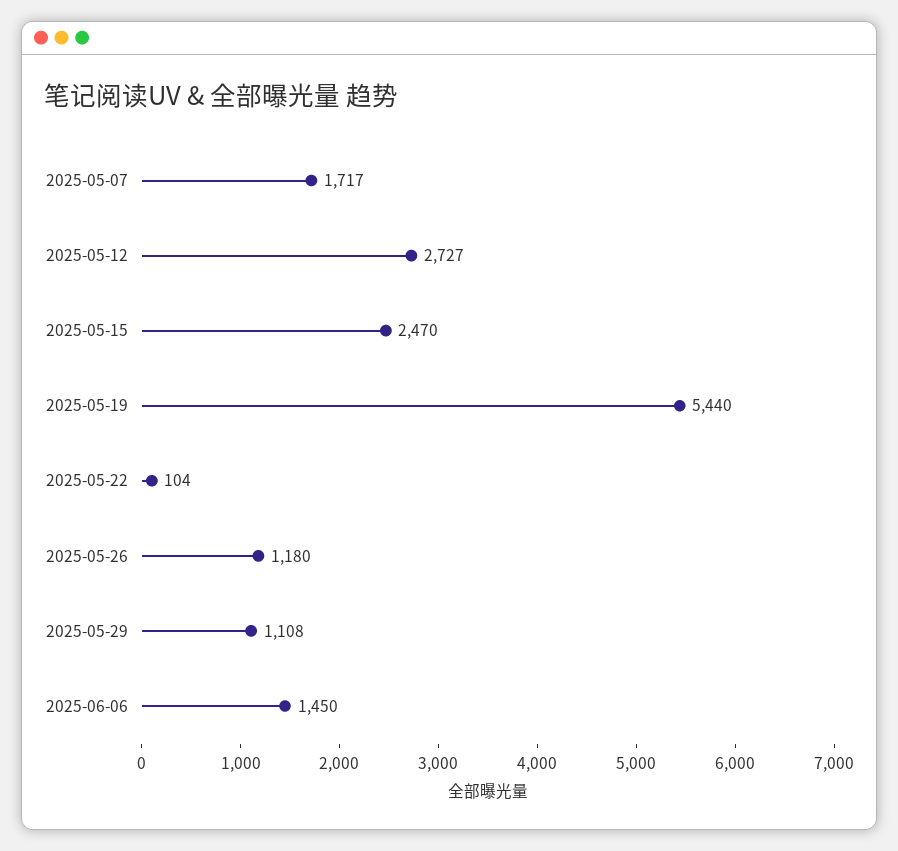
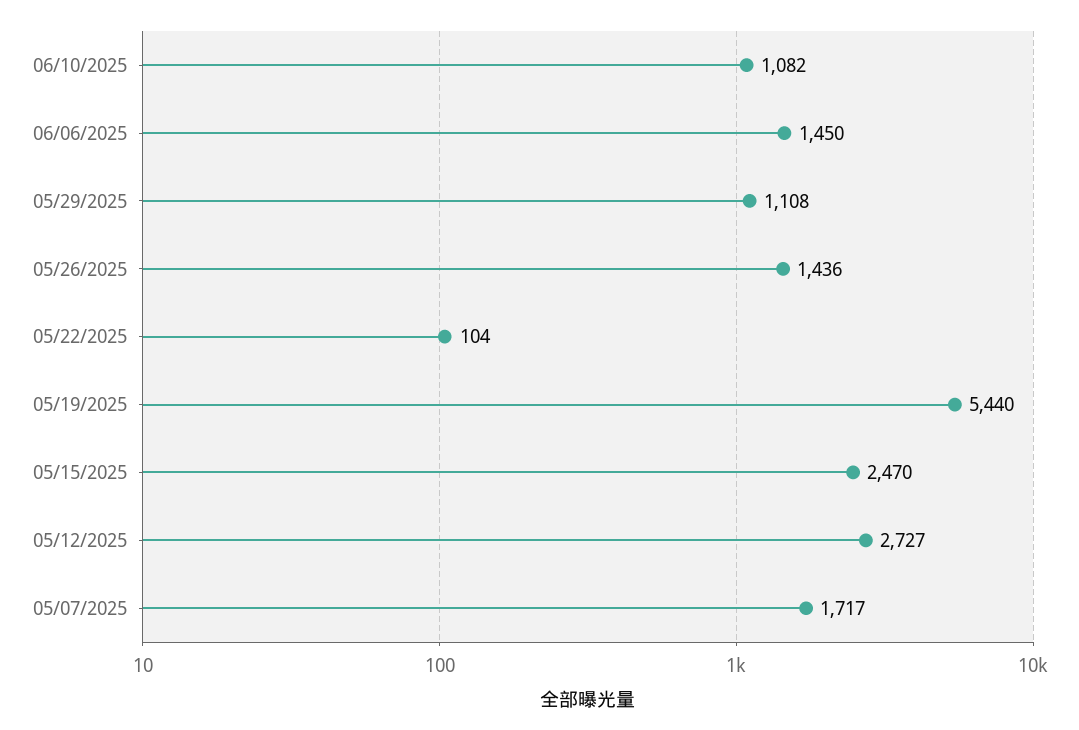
2025-05-26: 1180 -> 1436
06/10/2025: none -> 1082

